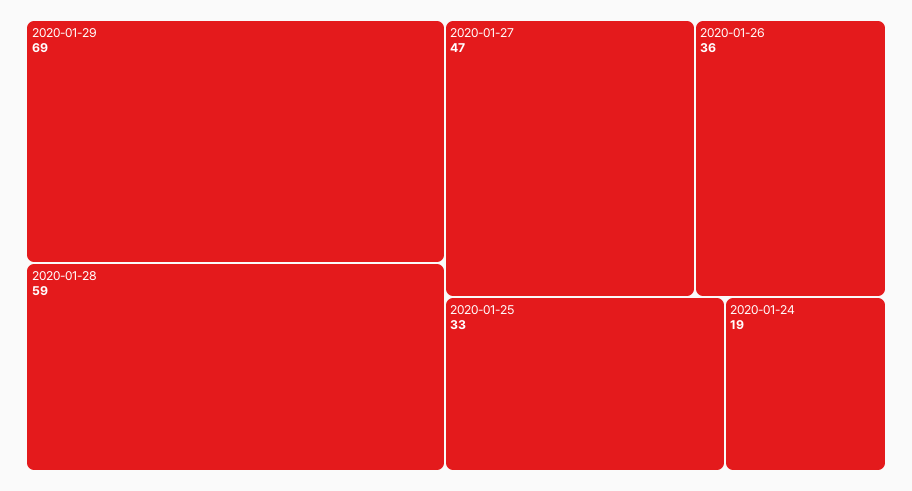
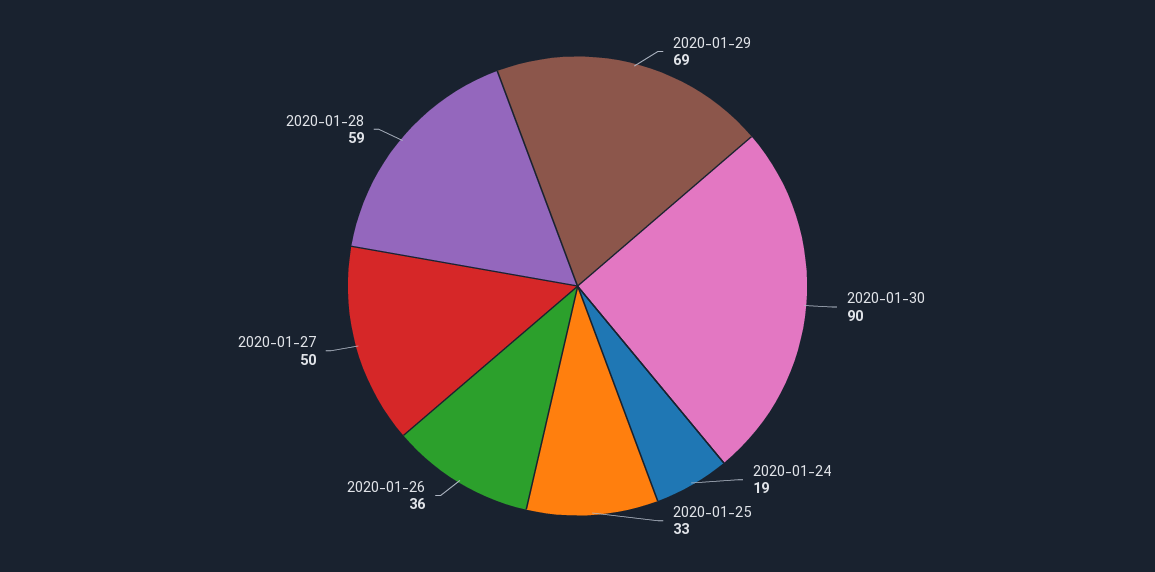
2020-01-27: 47 -> 50
2020-01-30: none -> 90

